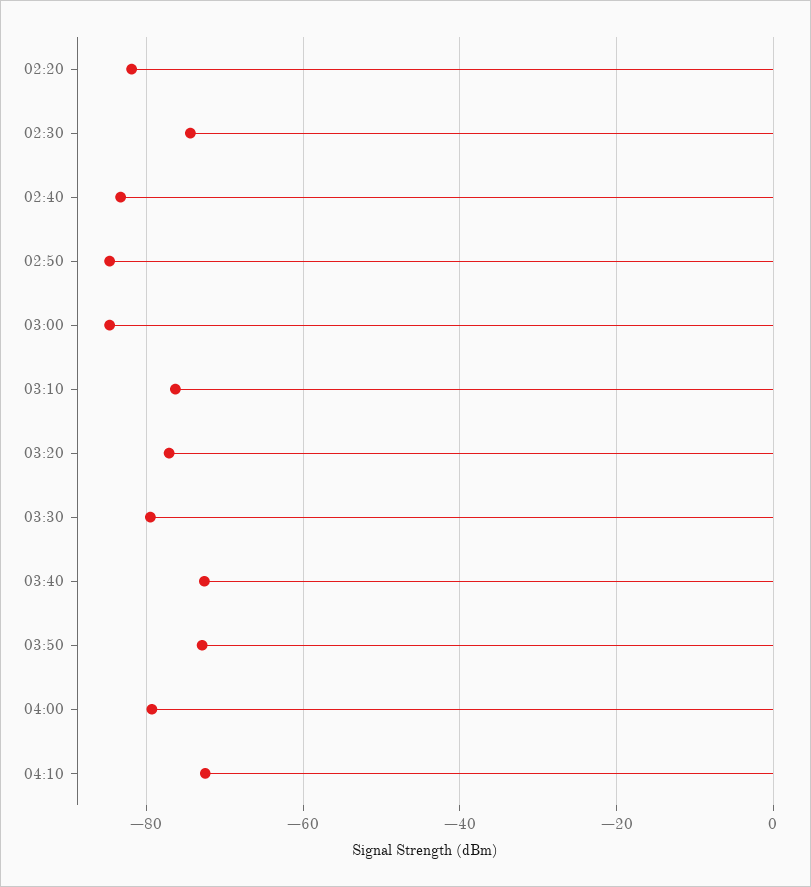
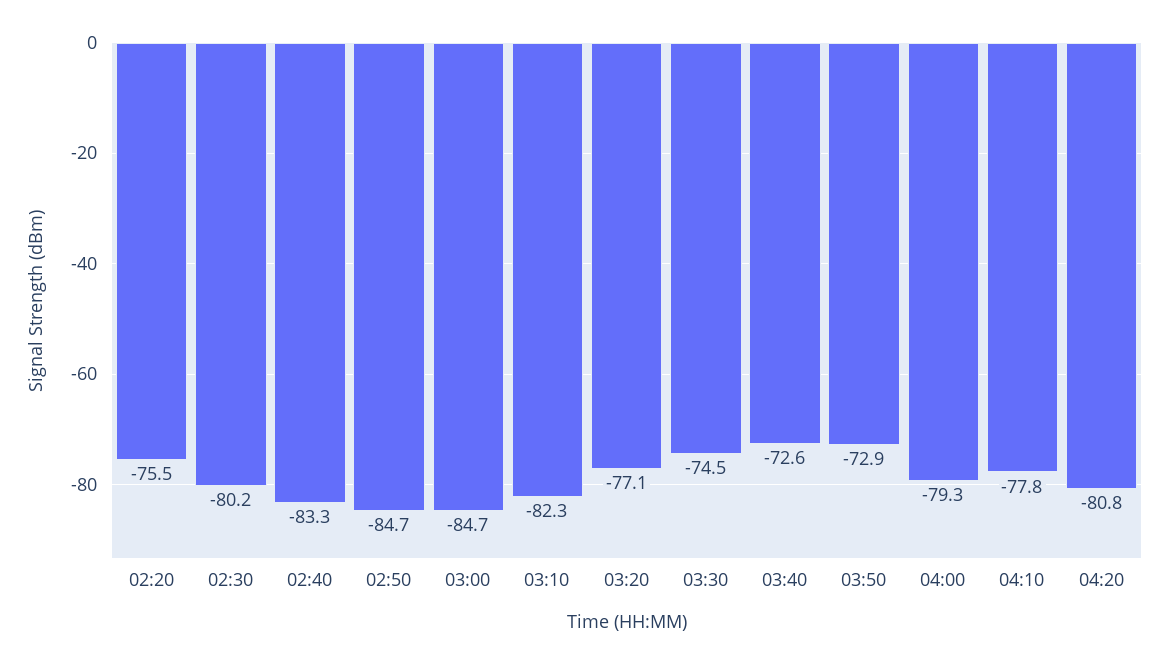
02:20: -82 -> -75.5
02:30: -74 -> -80.2
03:10: -76 -> -82.3
03:30: -80 -> -74.5
04:10: -72 -> -77.8
04:20: none -> -80.8

